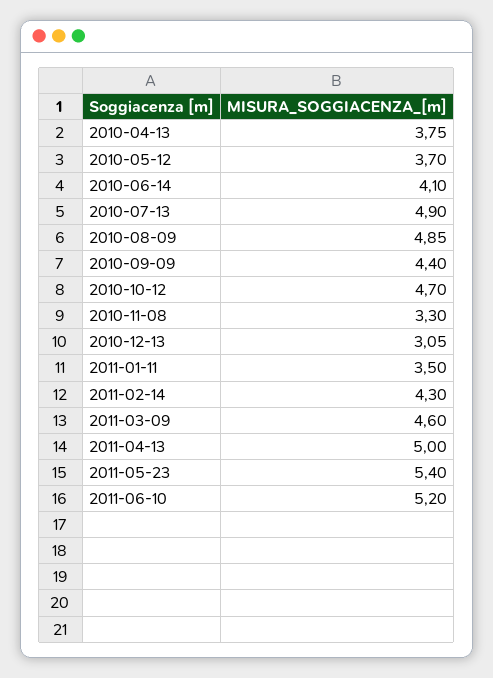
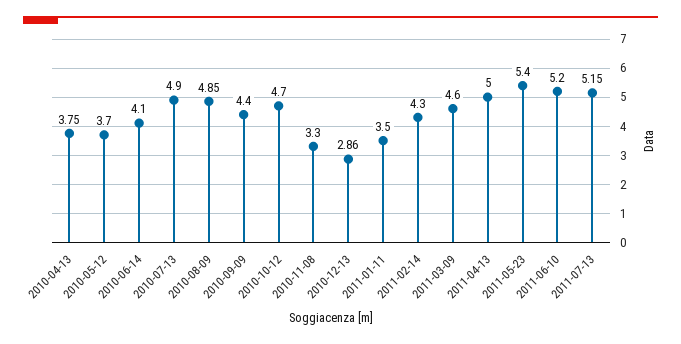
2010-12-13: 3.05 -> 2.86
2011-07-13: none -> 5.15

